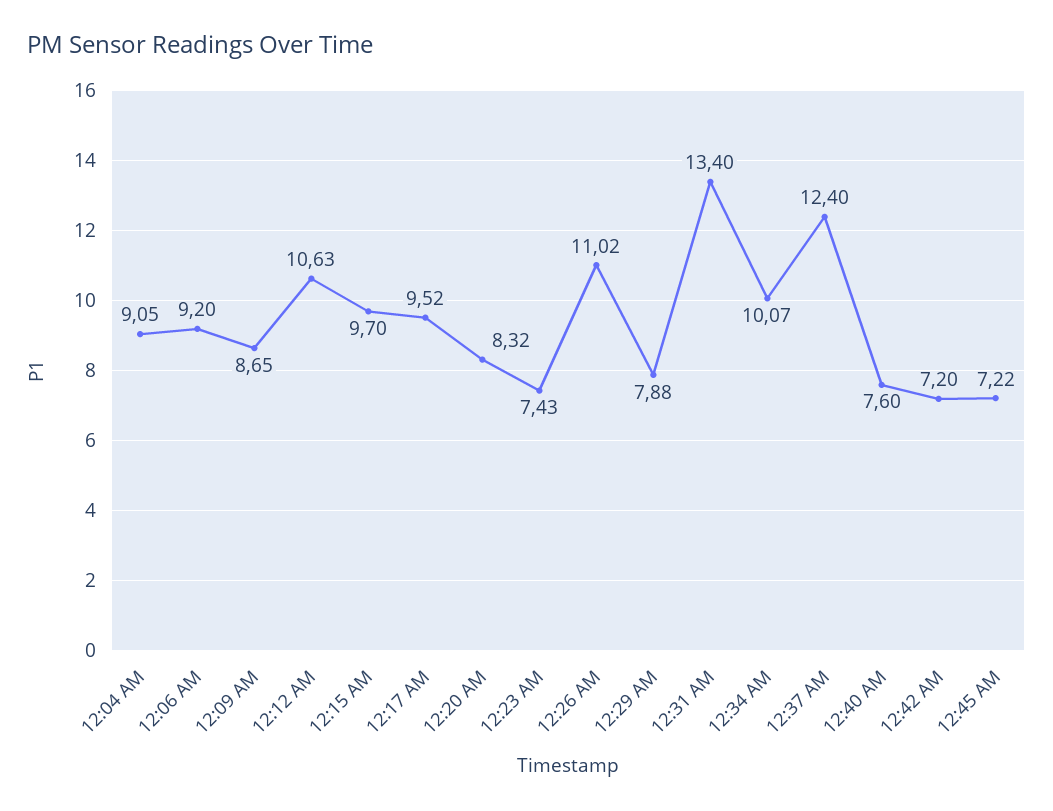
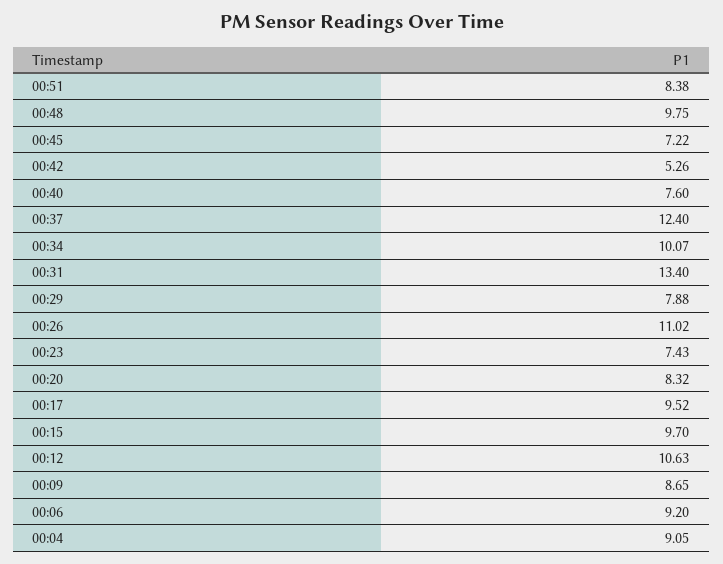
12:42 AM: 7.2 -> 5.26
00:51: none -> 8.38
00:48: none -> 9.75

